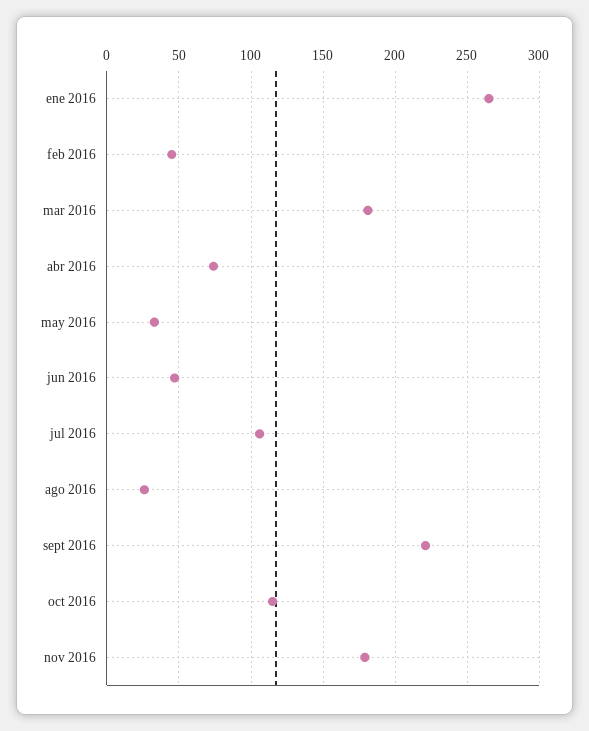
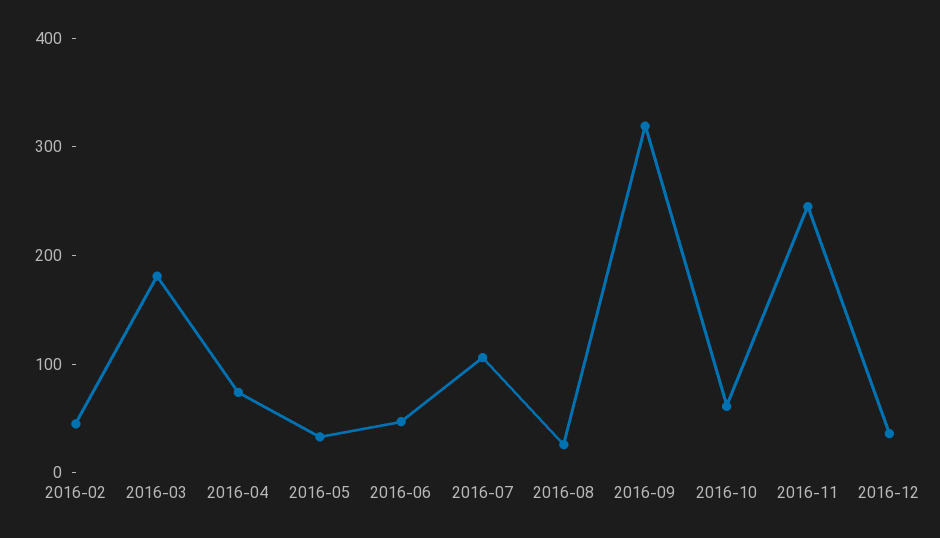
ene 2016: 265 -> none
sept 2016: 220 -> 320
oct 2016: 115 -> 60
nov 2016: 180 -> 240
2016-12: none -> 40

